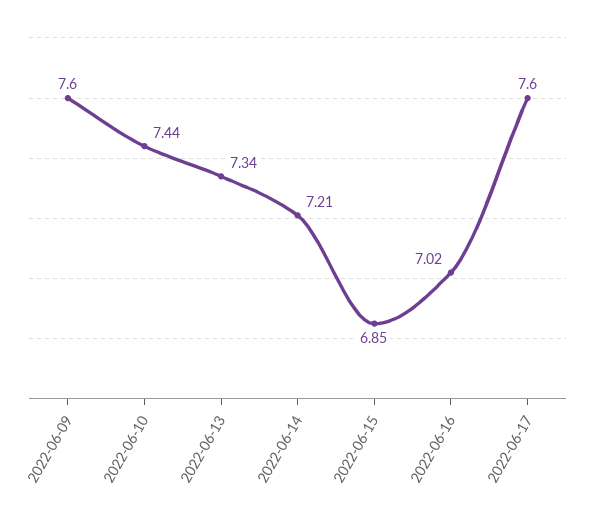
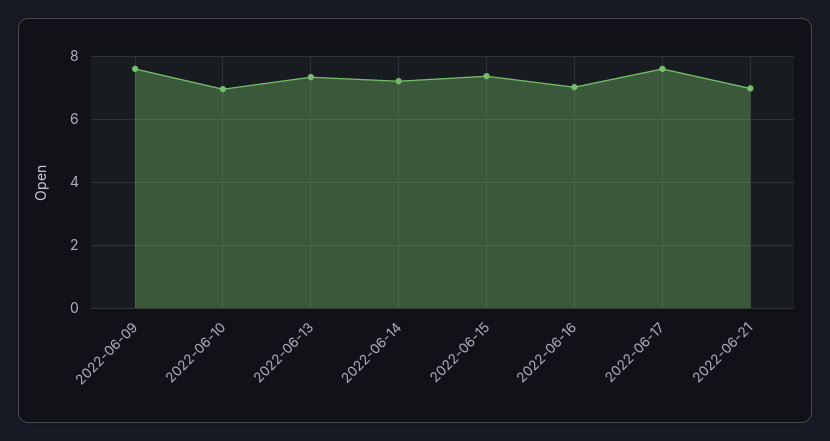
2022-06-10: 7.44 -> 7
2022-06-15: 6.85 -> 7.4
2022-06-21: none -> 7

